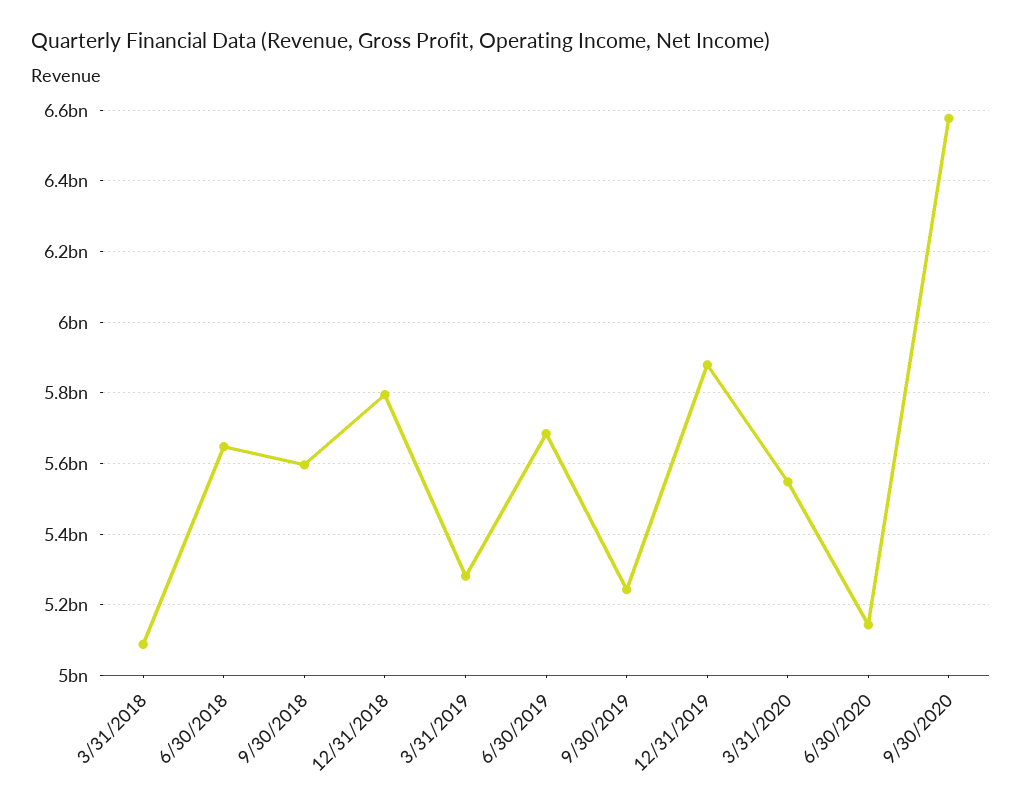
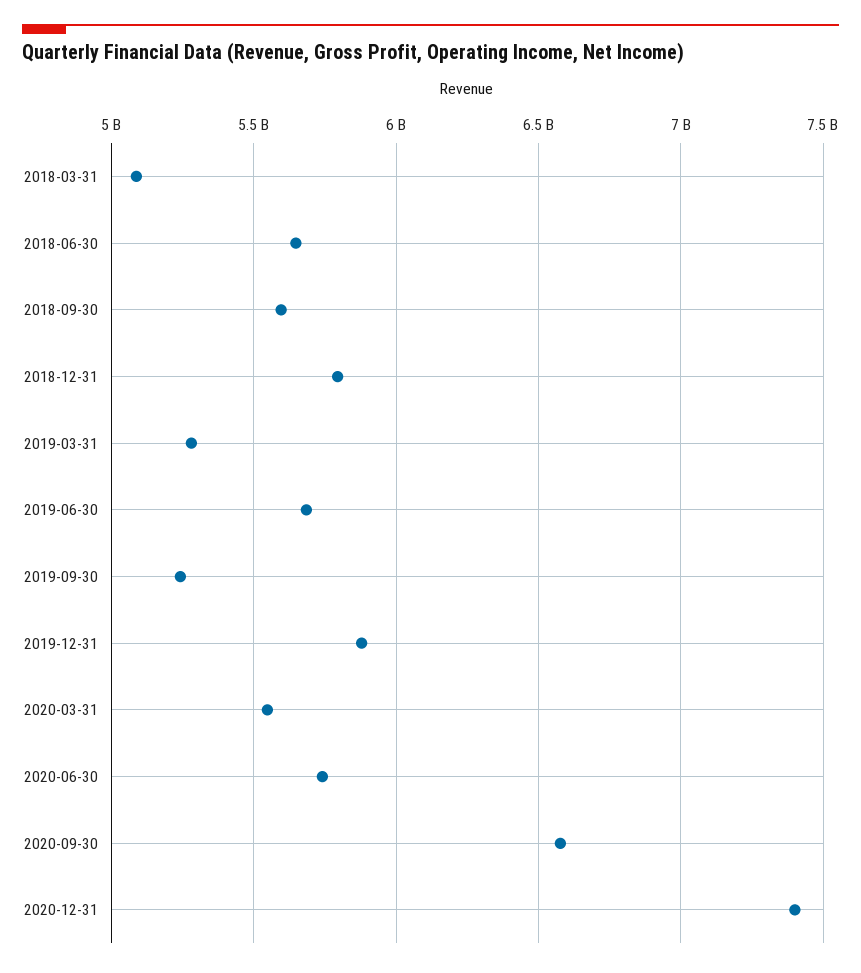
6/30/2020: 5140000000 -> 5750000000
2020-12-31: none -> 7400000000

